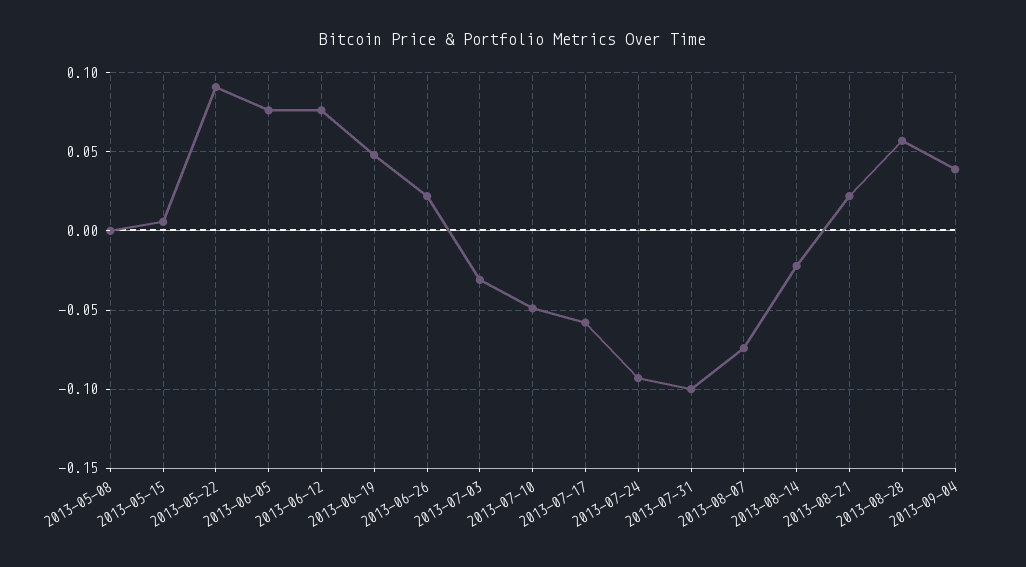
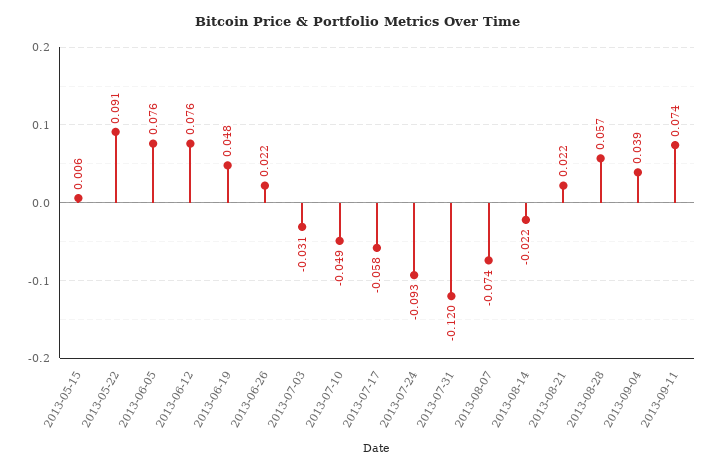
2013-05-08: 0 -> none
2013-07-31: -0.1 -> -0.12
2013-09-11: none -> 0.074

